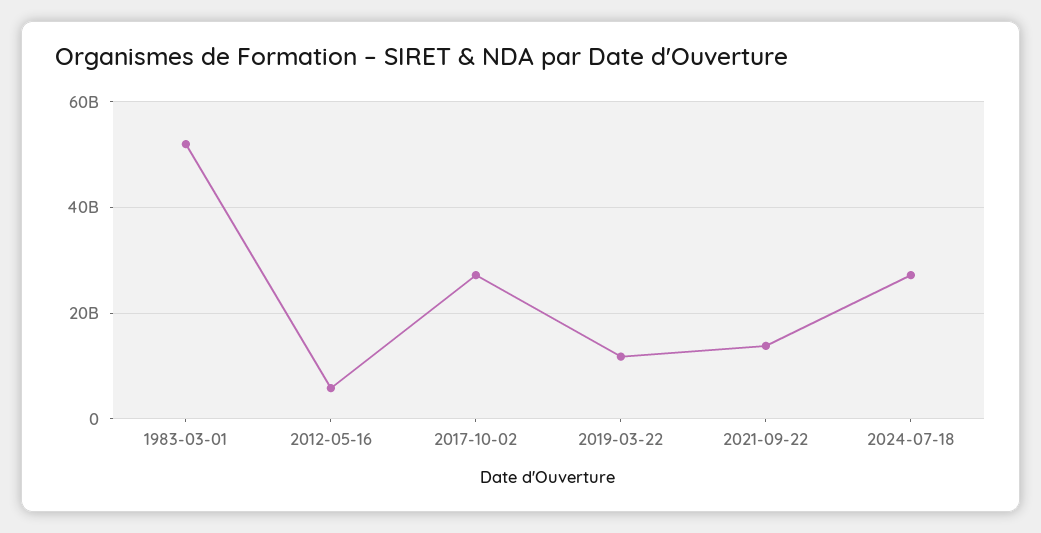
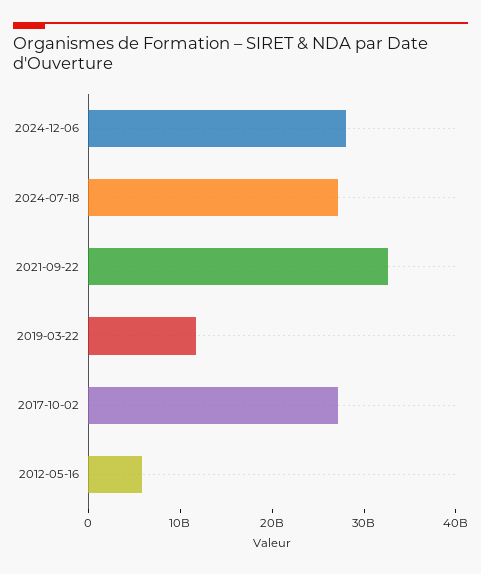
1983-03-01: 52000000000 -> none
2021-09-22: 14000000000 -> 32000000000
2024-12-06: none -> 28000000000

